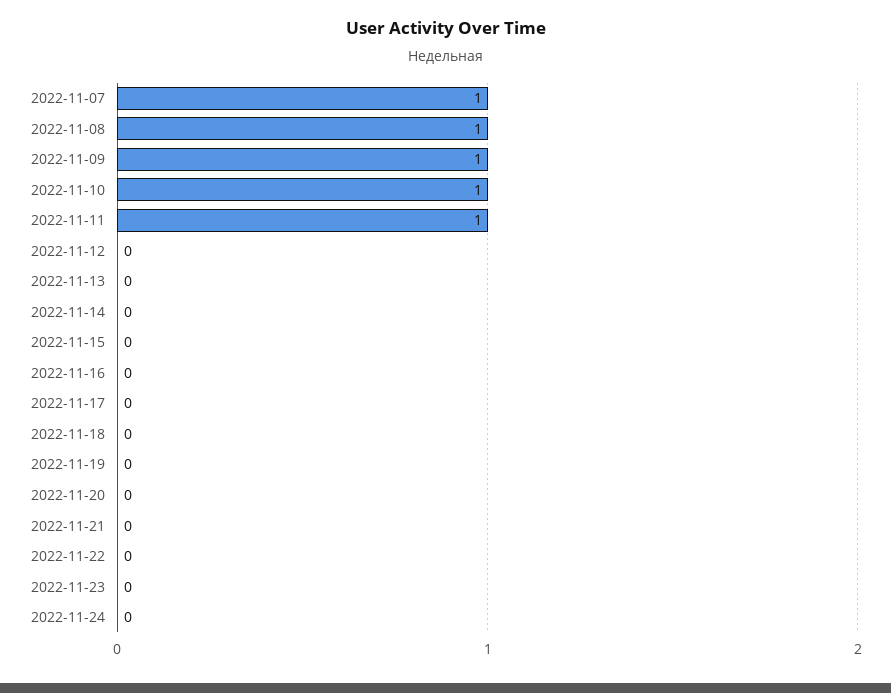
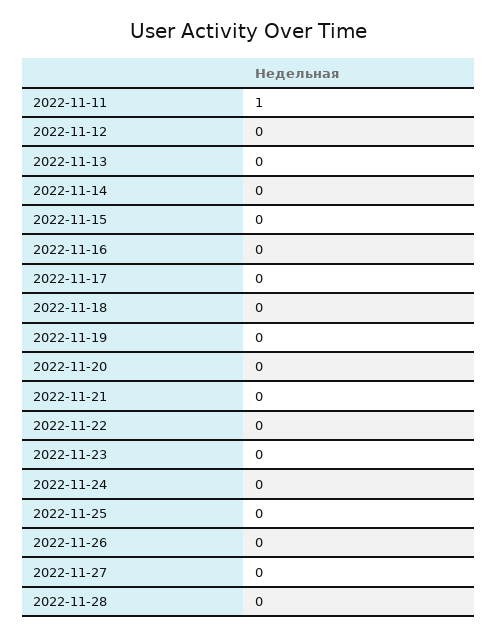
2022-11-07: 1 -> none
2022-11-08: 1 -> none
2022-11-09: 1 -> none
2022-11-10: 1 -> none
2022-11-25: none -> 0
2022-11-26: none -> 0
2022-11-27: none -> 0
2022-11-28: none -> 0

